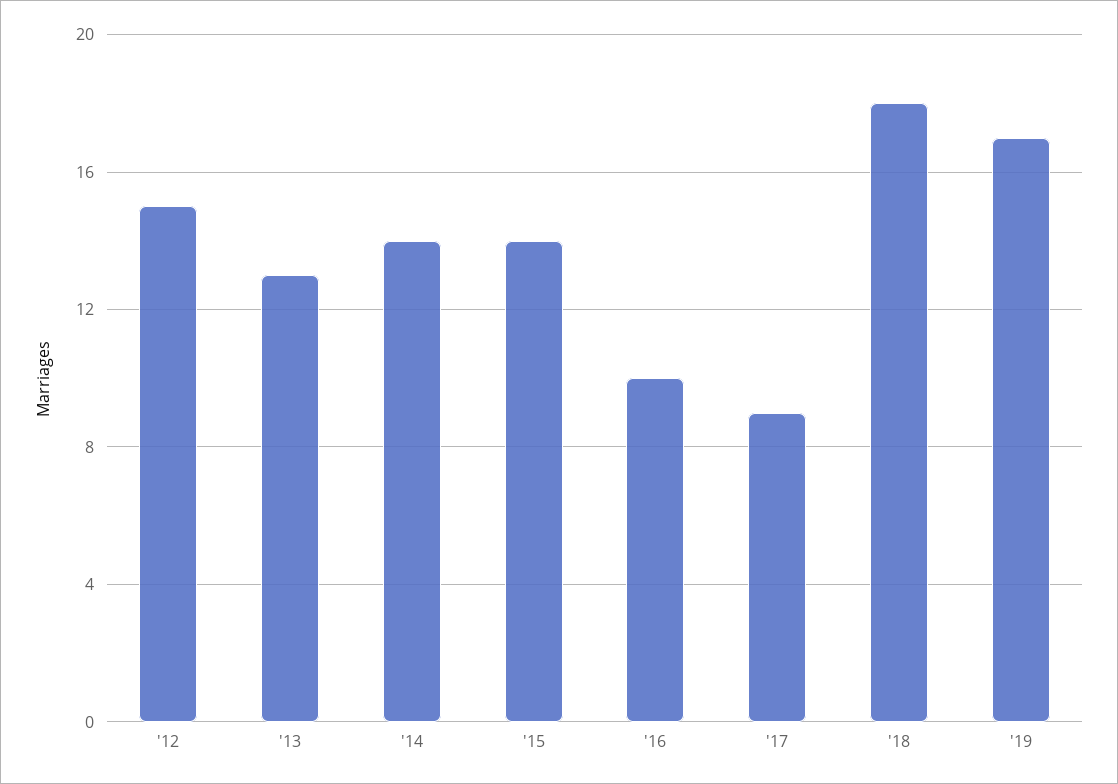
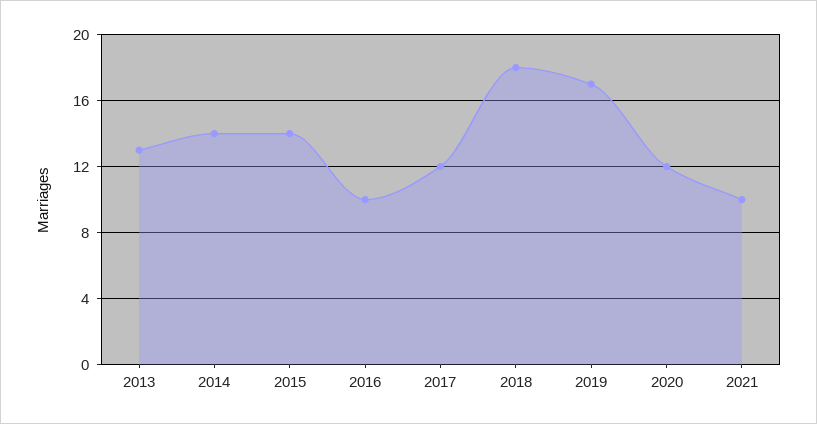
'12: 15 -> none
'17: 9 -> 12
2020: none -> 12
2021: none -> 10

